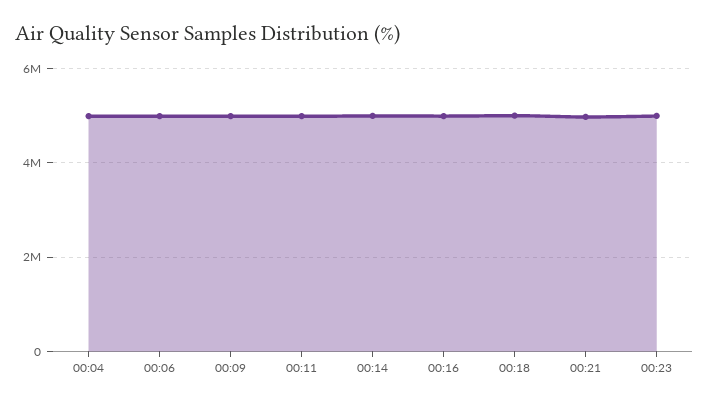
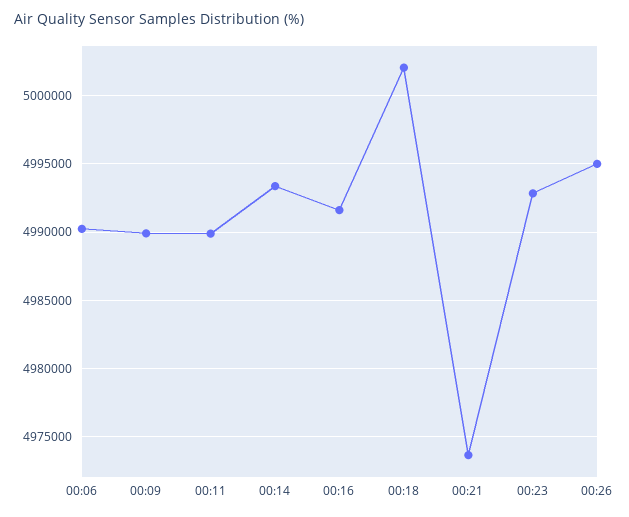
00:04: 5000000 -> none
00:26: none -> 4995000

